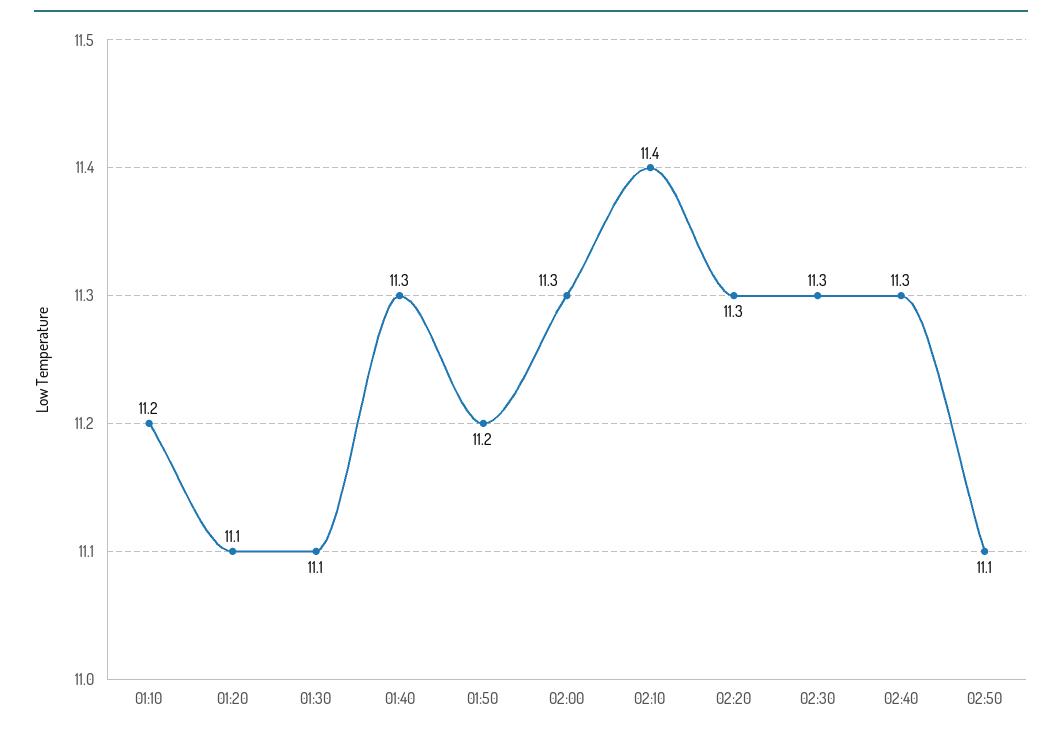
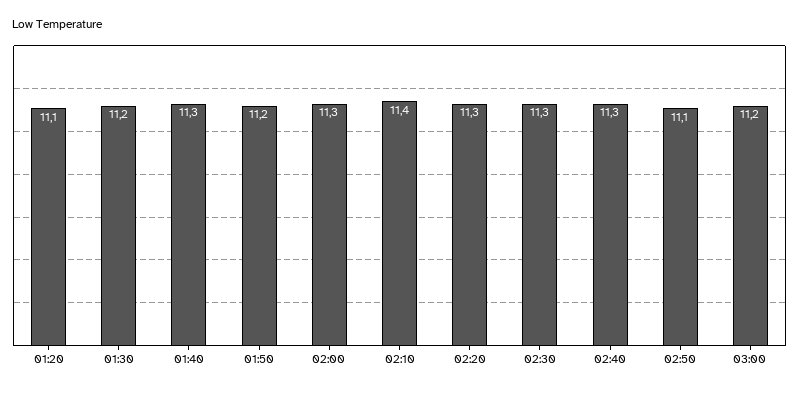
01:10: 11.2 -> none
01:30: 11.1 -> 11.2
03:00: none -> 11.2

